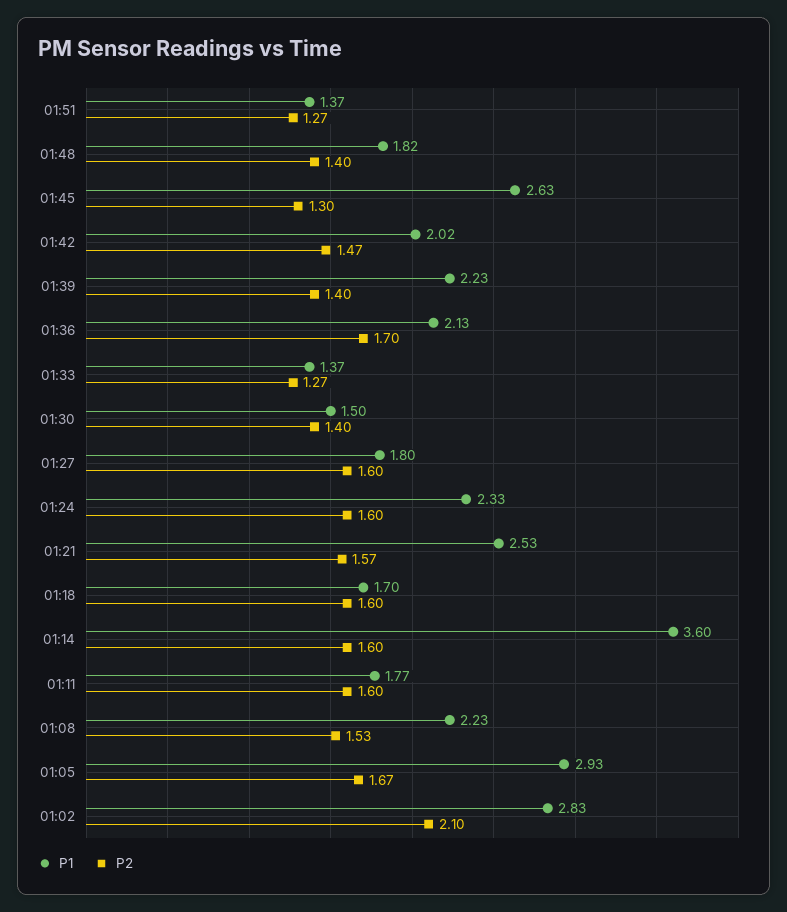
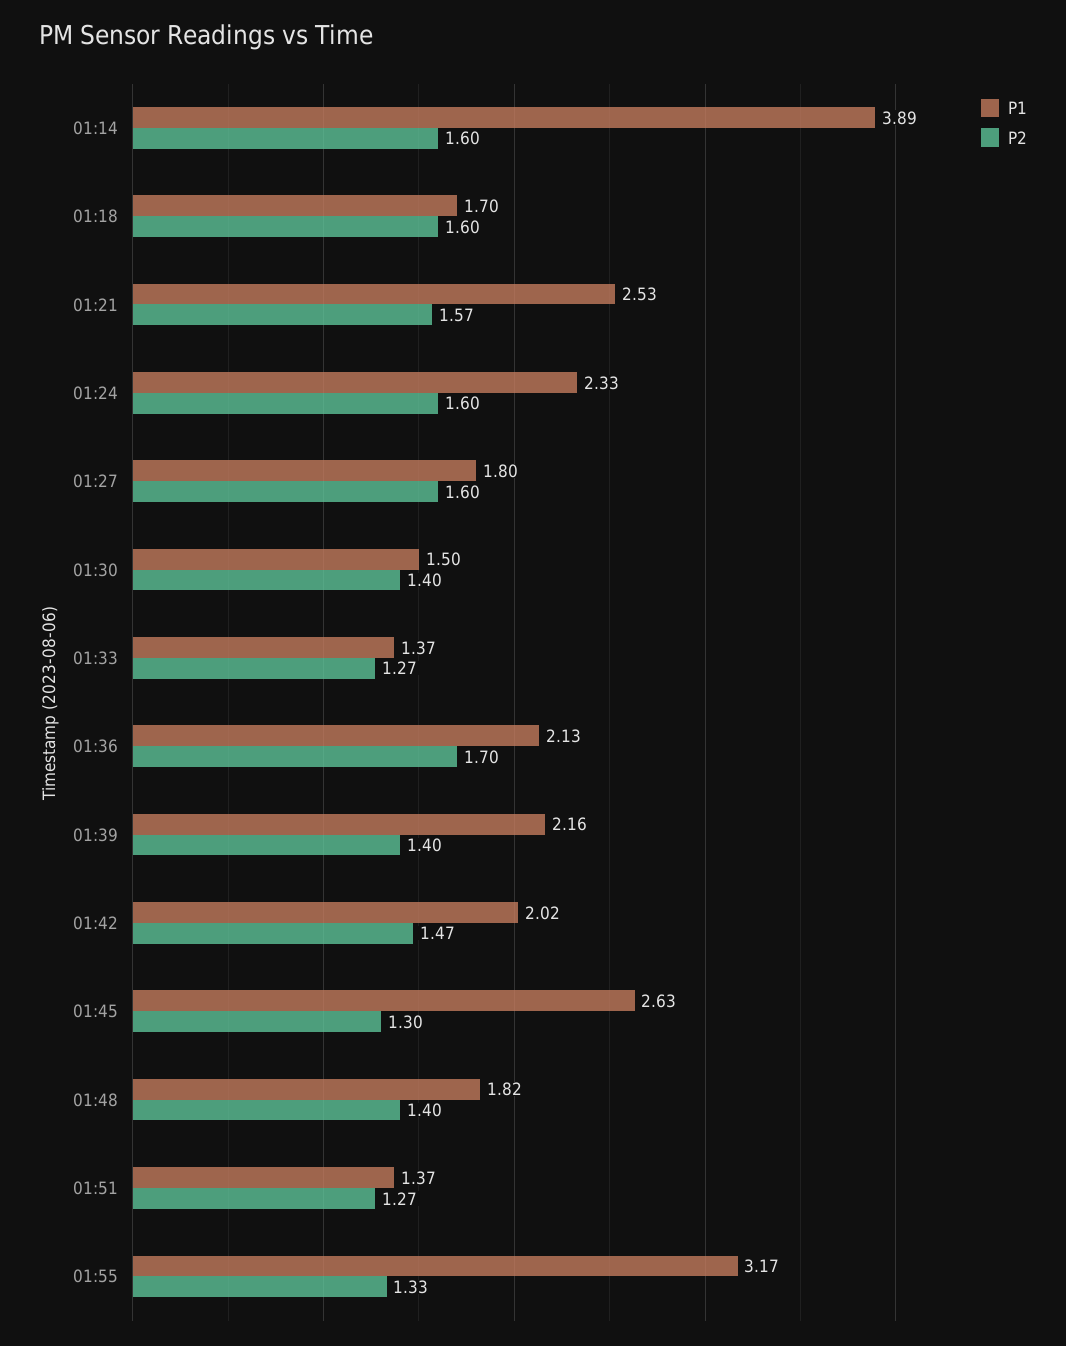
P1, 01:39: 2.23 -> 2.16
P1, 01:14: 3.6 -> 3.89
P1, 01:11: 1.77 -> none
P2, 01:11: 1.6 -> none
P1, 01:08: 2.23 -> none
P2, 01:08: 1.53 -> none
P1, 01:05: 2.93 -> none
P2, 01:05: 1.67 -> none
P1, 01:02: 2.83 -> none
P2, 01:02: 2.1 -> none
P1, 01:55: none -> 3.17
P2, 01:55: none -> 1.33

